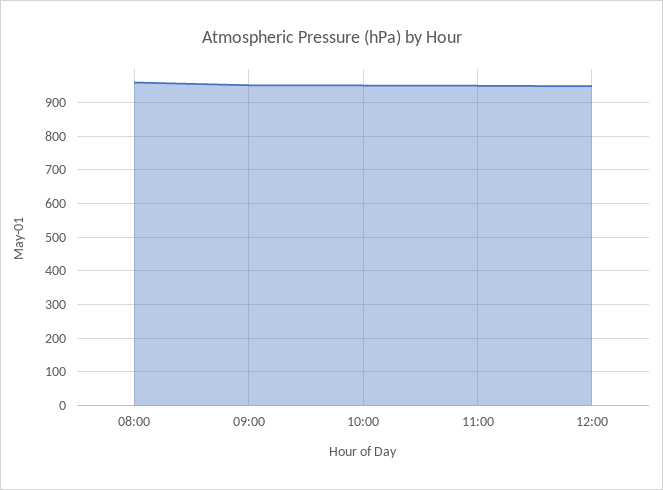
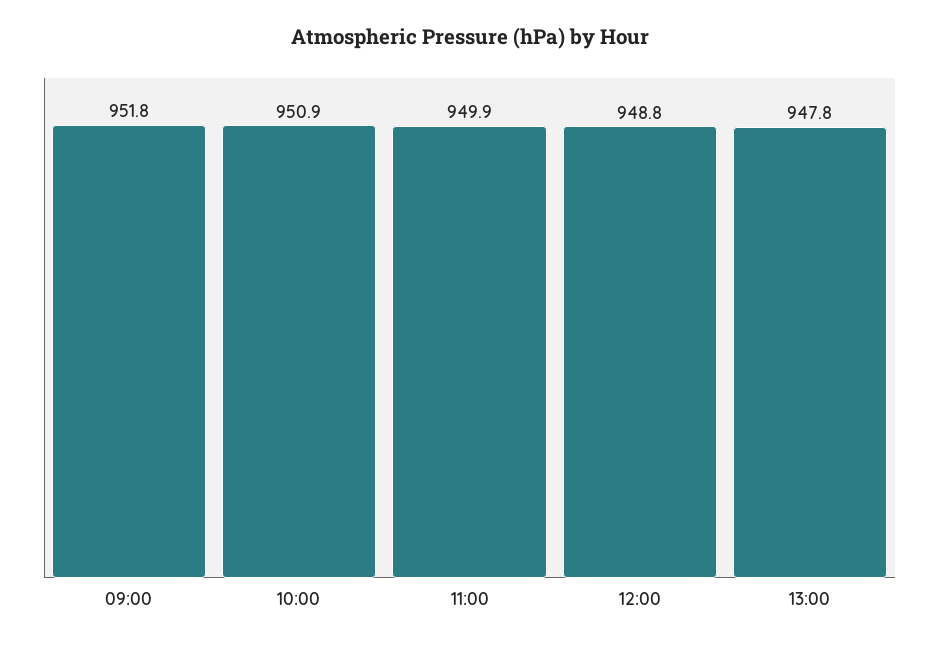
08:00: 960 -> none
13:00: none -> 947.8

